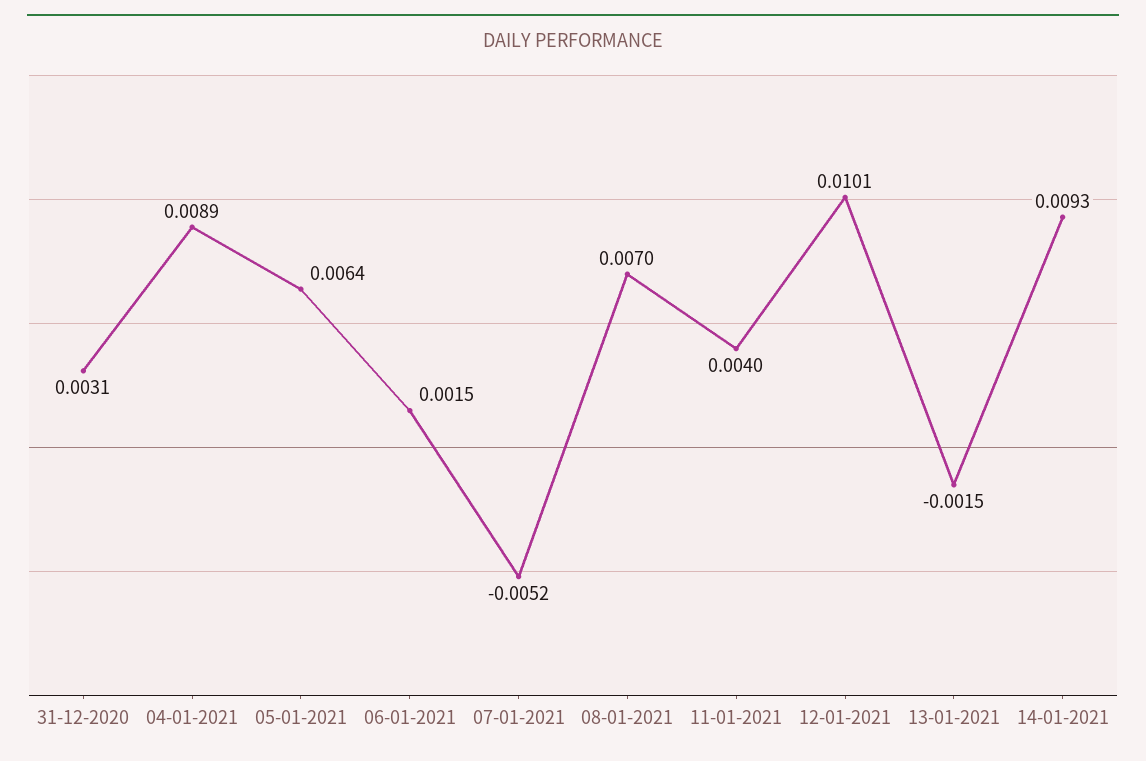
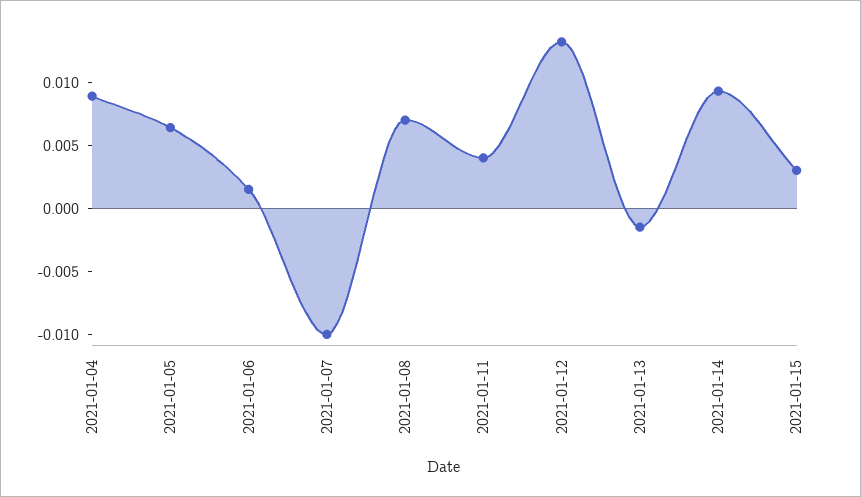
31-12-2020: 0.0031 -> none
07-01-2021: -0.0052 -> -0.01
12-01-2021: 0.0101 -> 0.013
2021-01-15: none -> 0.003

